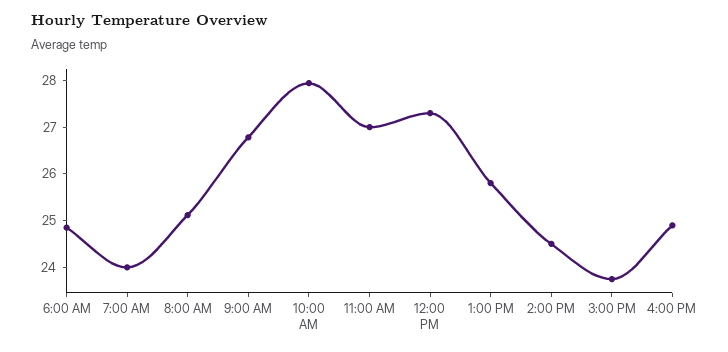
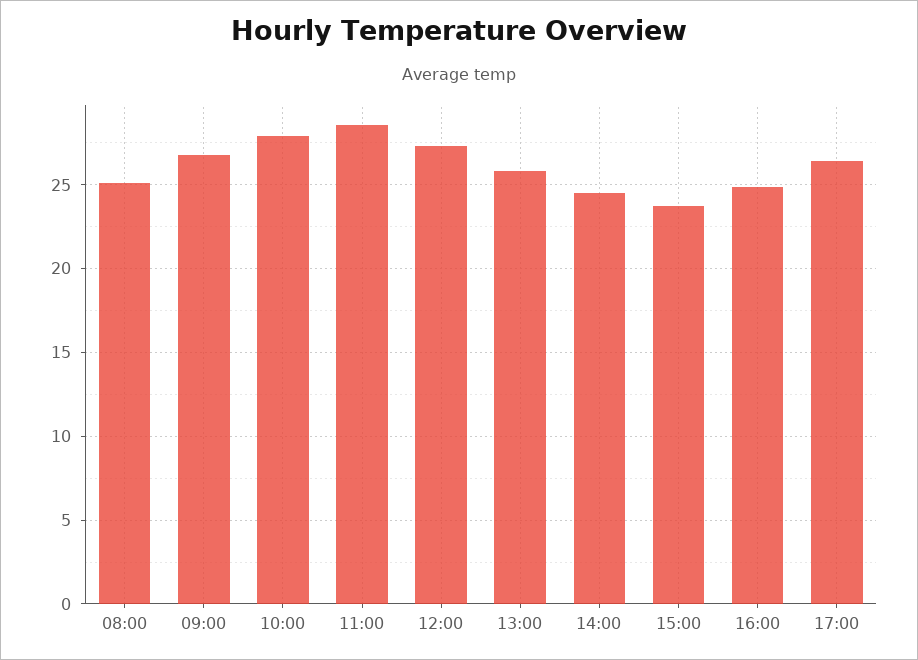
6:00 AM: 24.8 -> none
7:00 AM: 24 -> none
11:00 AM: 27 -> 28.5
17:00: none -> 26.5

